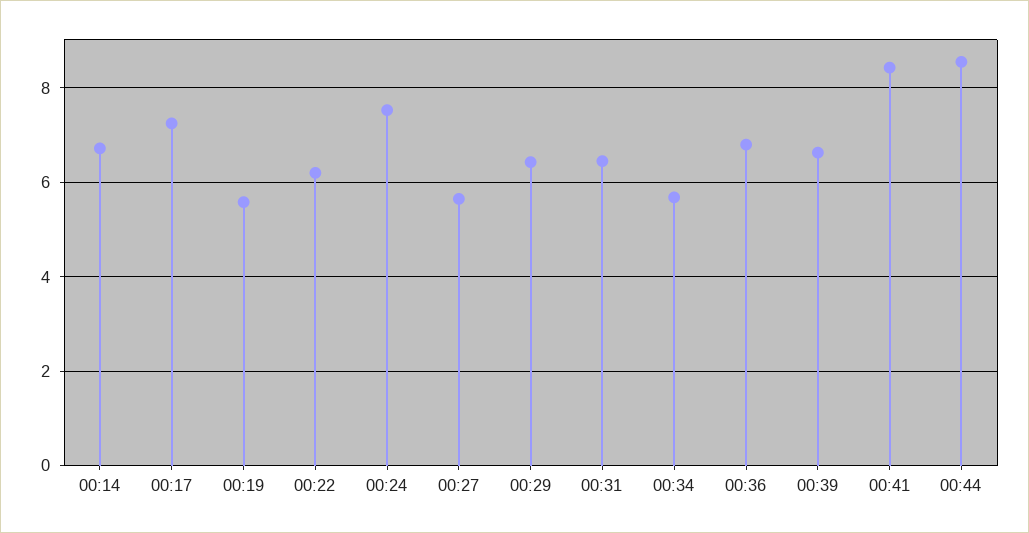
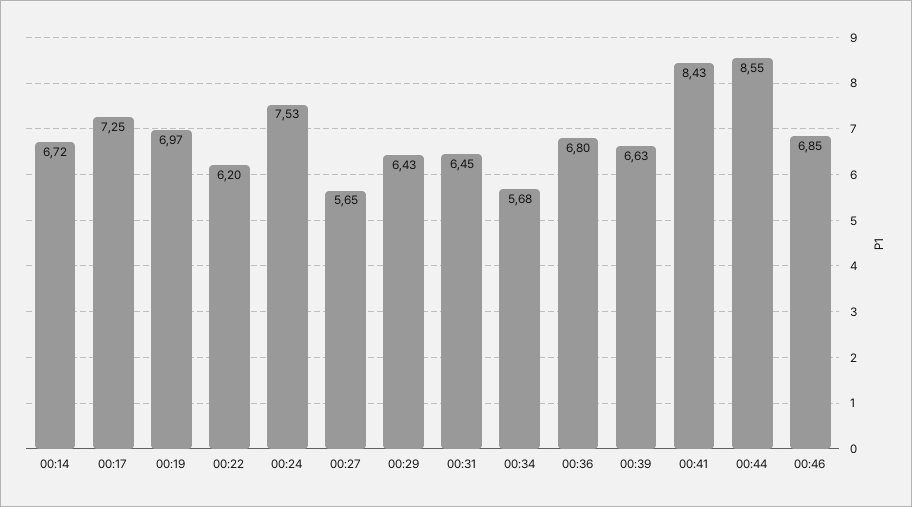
00:19: 5.6 -> 6.97
00:46: none -> 6.85

